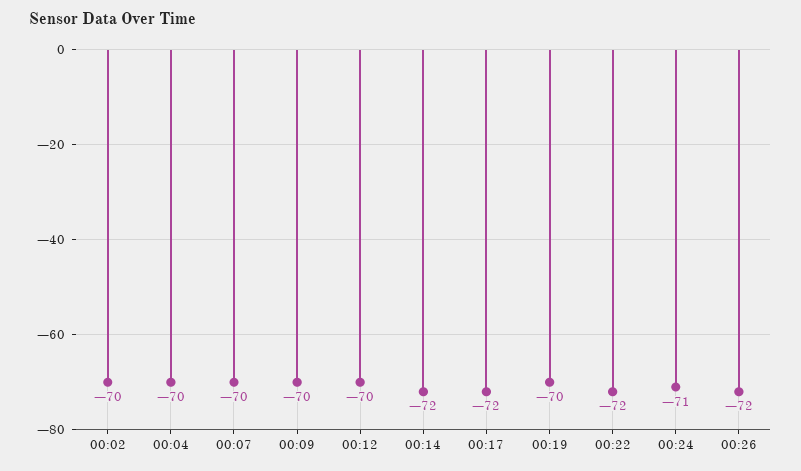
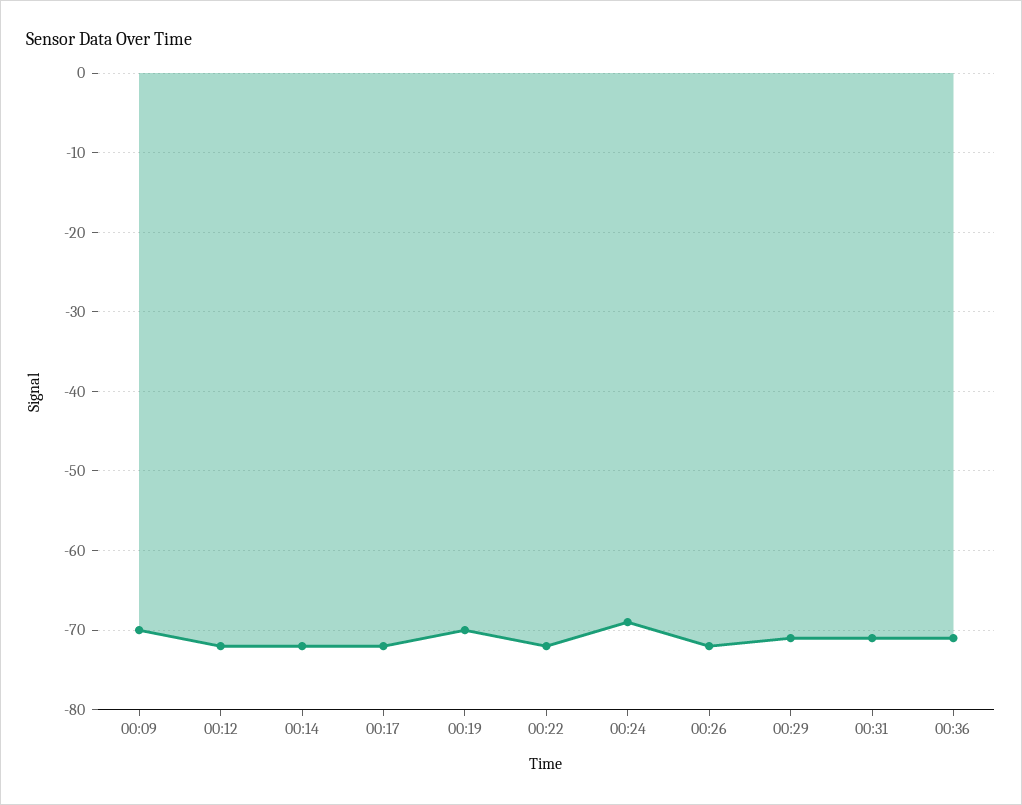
00:02: -70 -> none
00:04: -70 -> none
00:07: -70 -> none
00:12: -70 -> -72
00:24: -71 -> -69
00:29: none -> -71
00:31: none -> -71
00:36: none -> -71

